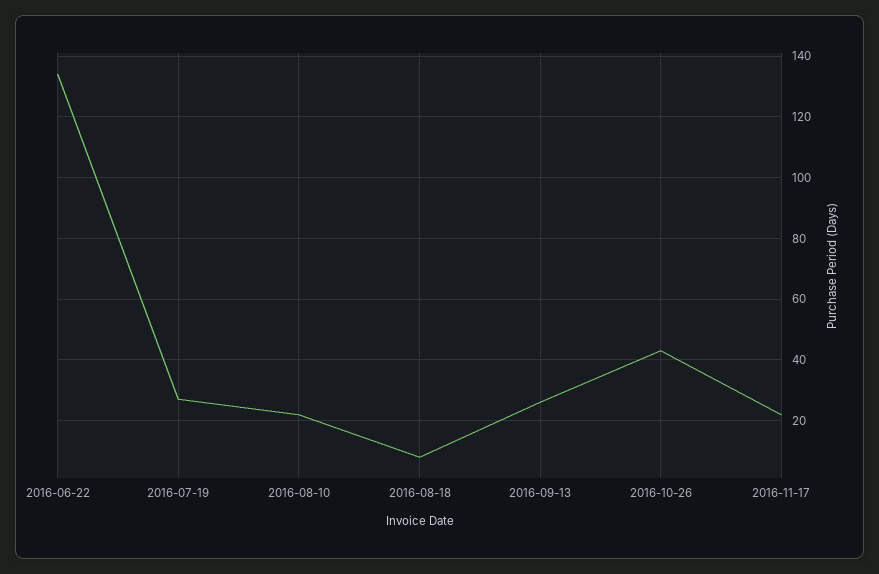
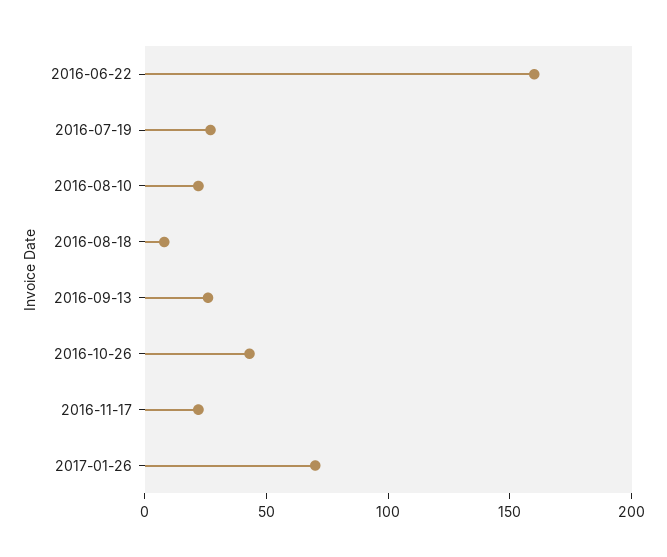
2016-06-22: 135 -> 160
2017-01-26: none -> 70

